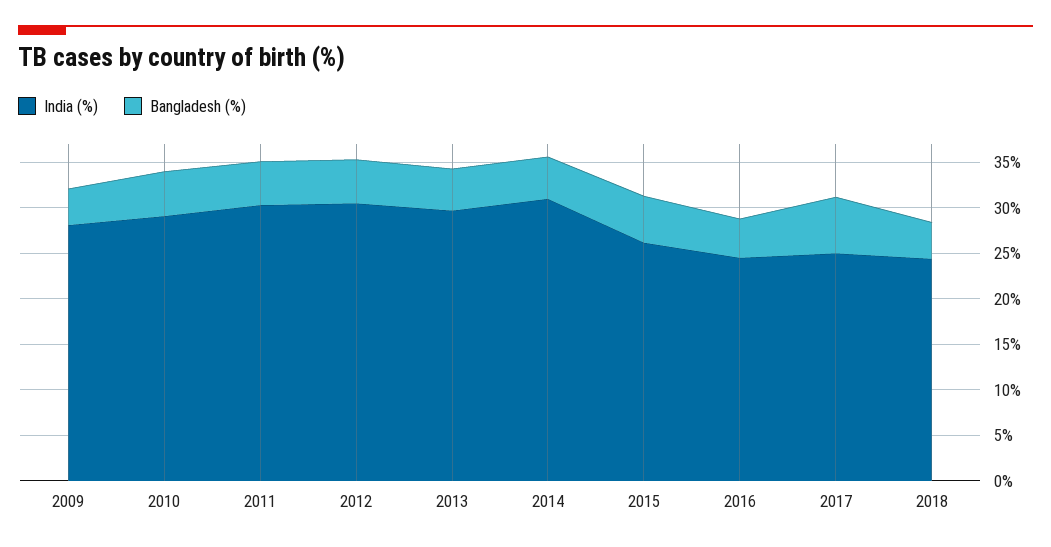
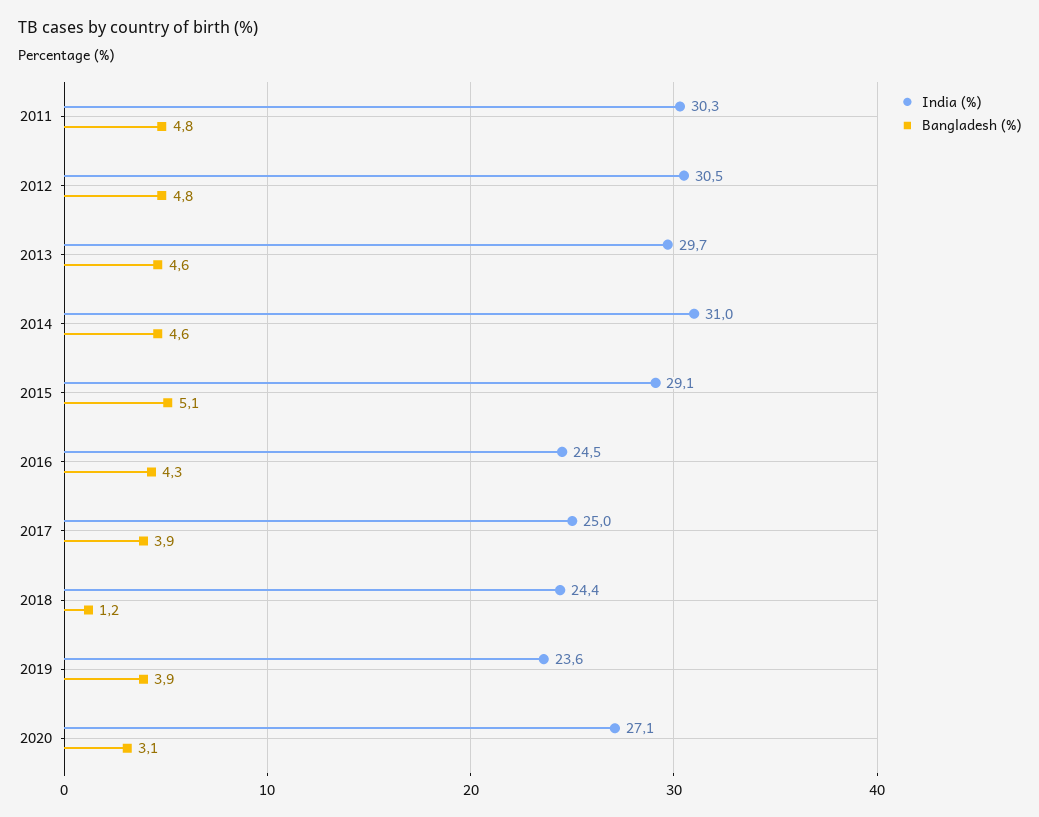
India (%), 2009: 28 -> none
Bangladesh (%), 2009: 4 -> none
India (%), 2010: 29 -> none
Bangladesh (%), 2010: 5 -> none
India (%), 2015: 26 -> 29.1
Bangladesh (%), 2017: 6 -> 3.9
Bangladesh (%), 2018: 4 -> 1.2
India (%), 2019: none -> 23.6
Bangladesh (%), 2019: none -> 3.9
India (%), 2020: none -> 27.1
Bangladesh (%), 2020: none -> 3.1

